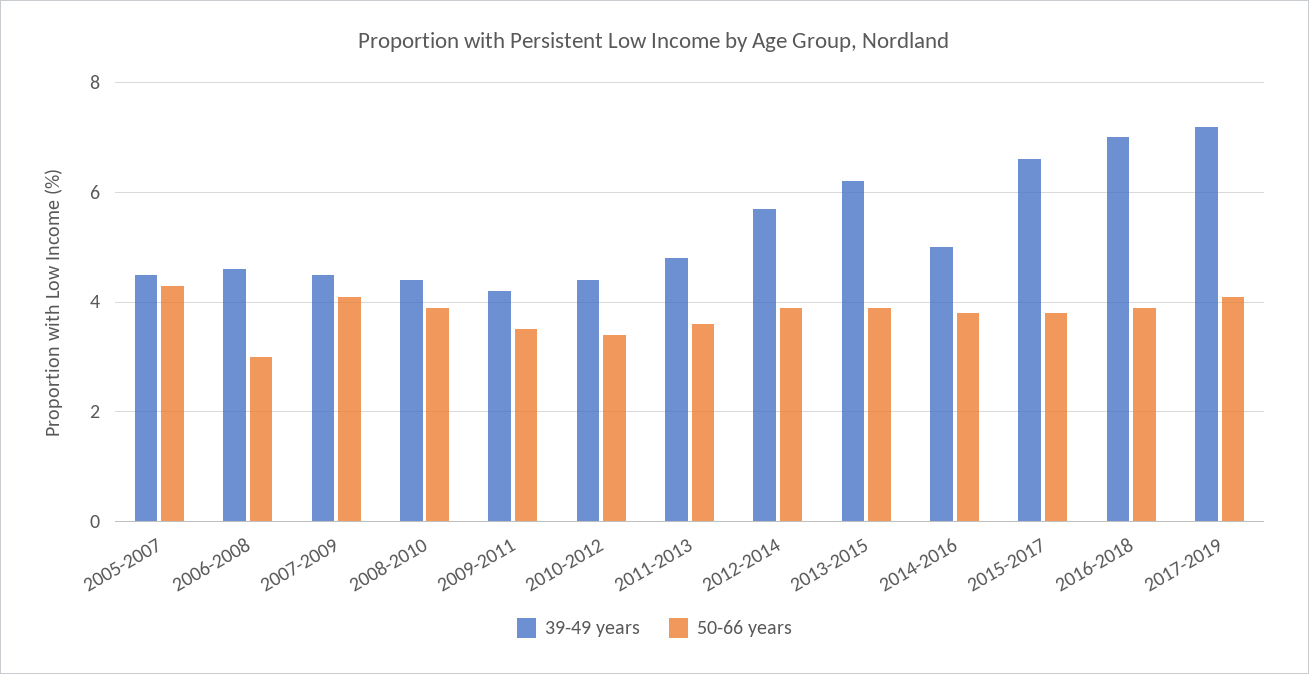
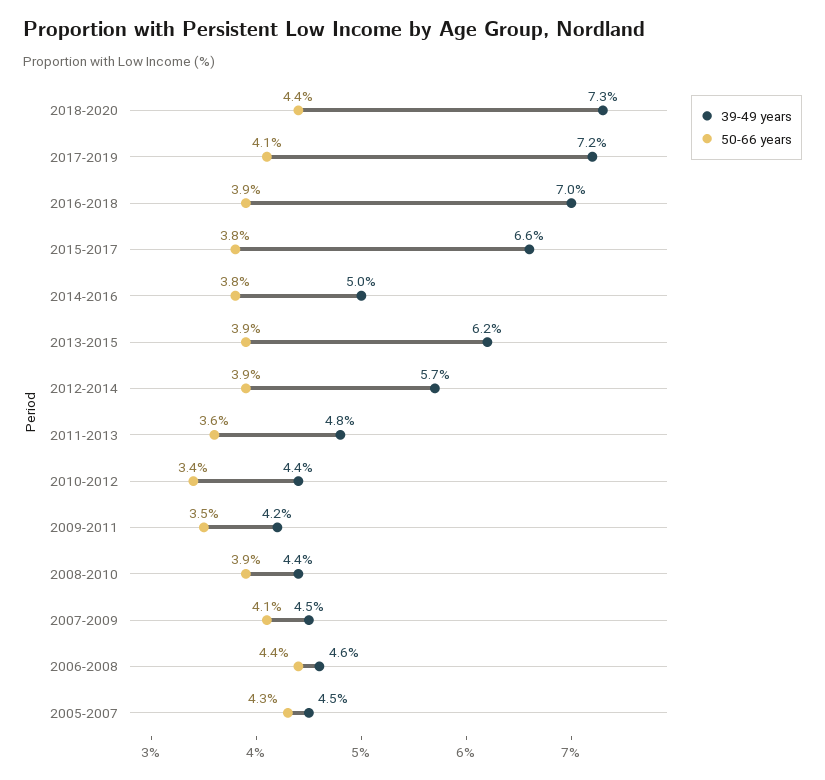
50-66 years, 2006-2008: 3 -> 4.4
39-49 years, 2018-2020: none -> 7.3
50-66 years, 2018-2020: none -> 4.4

